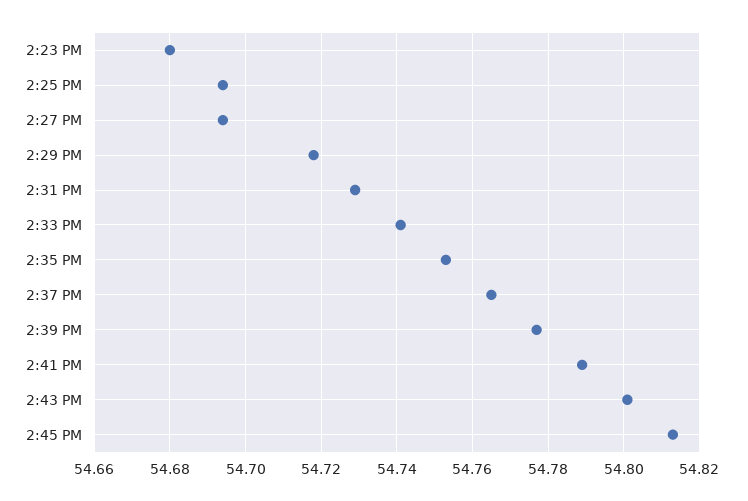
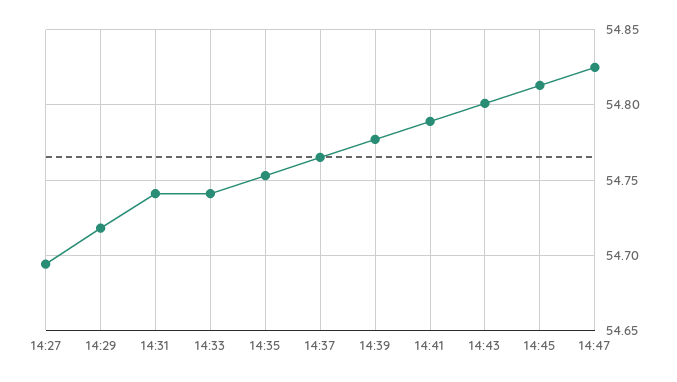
2:23 PM: 54.68 -> none
2:25 PM: 54.695 -> none
2:31 PM: 54.73 -> 54.74
14:47: none -> 54.825

